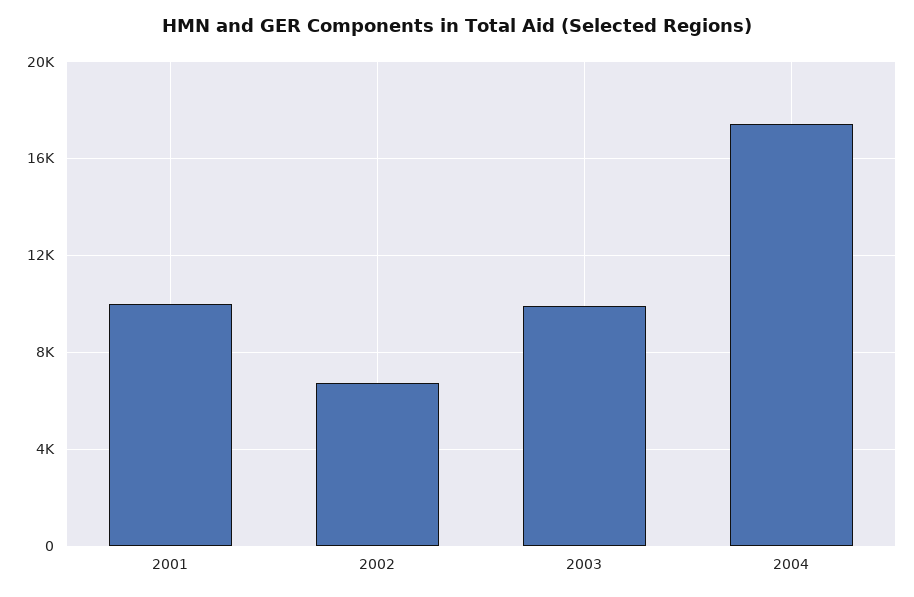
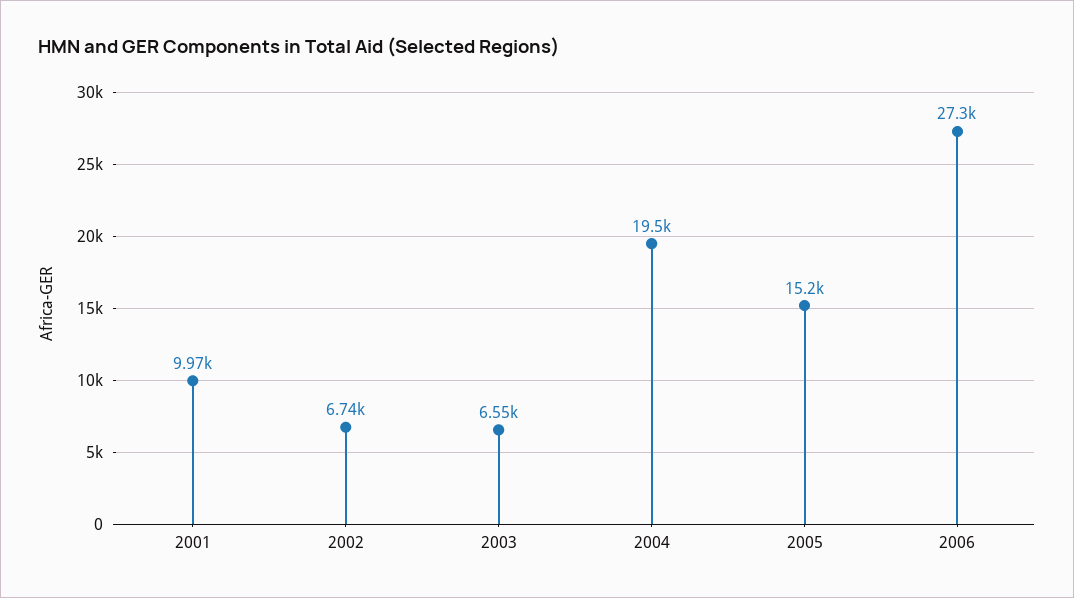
2003: 10000 -> 6550
2004: 17500 -> 19500
2005: none -> 15200
2006: none -> 27300

